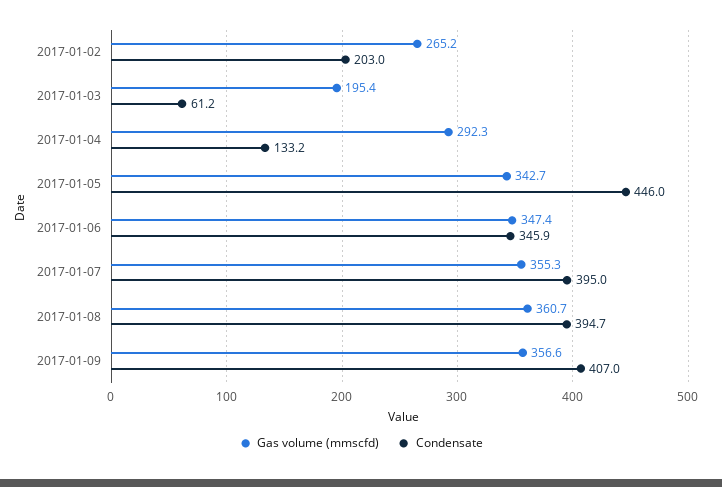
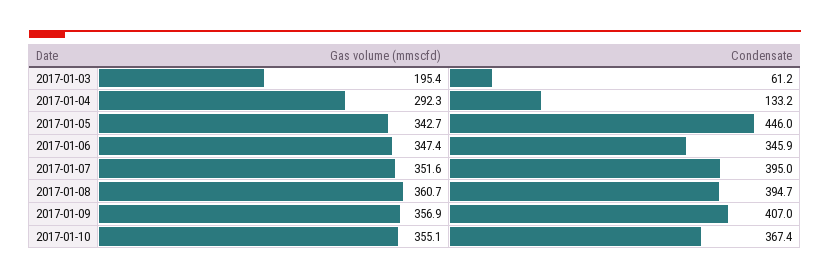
Gas volume (mmscfd), 2017-01-02: 265.2 -> none
Condensate, 2017-01-02: 203 -> none
Gas volume (mmscfd), 2017-01-07: 355.3 -> 351.6
Gas volume (mmscfd), 2017-01-09: 356.6 -> 356.9
Gas volume (mmscfd), 2017-01-10: none -> 355.1
Condensate, 2017-01-10: none -> 367.4

